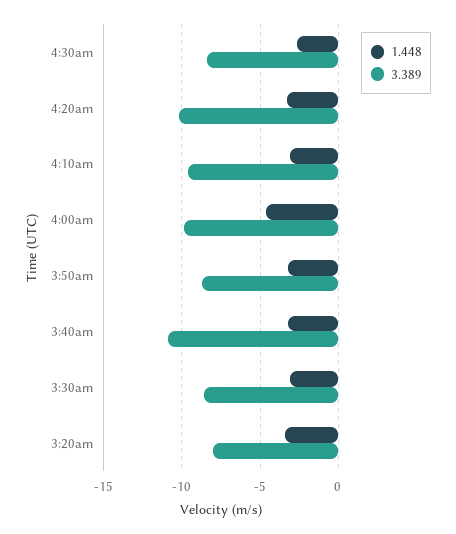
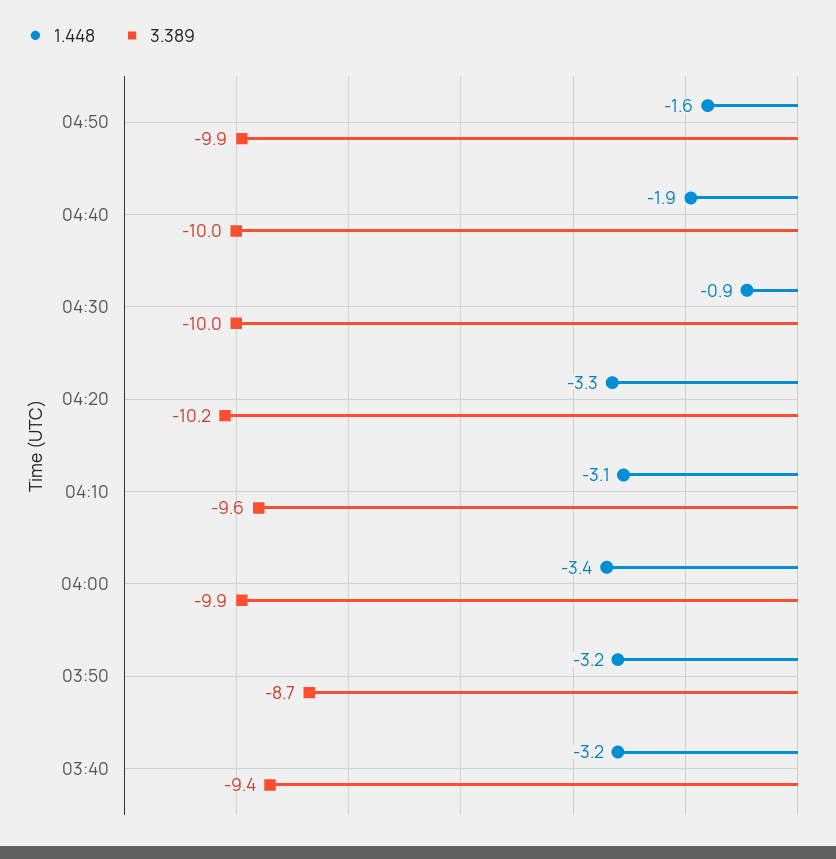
1.448, 4:30am: -2.5 -> -0.9
3.389, 4:30am: -8.5 -> -10
1.448, 4:00am: -4.5 -> -3.4
3.389, 3:40am: -11 -> -9.4
1.448, 3:30am: -3 -> none
3.389, 3:30am: -8.5 -> none
1.448, 3:20am: -3.5 -> none
3.389, 3:20am: -8 -> none
1.448, 04:50: none -> -1.6
3.389, 04:50: none -> -9.9
1.448, 04:40: none -> -1.9
3.389, 04:40: none -> -10

